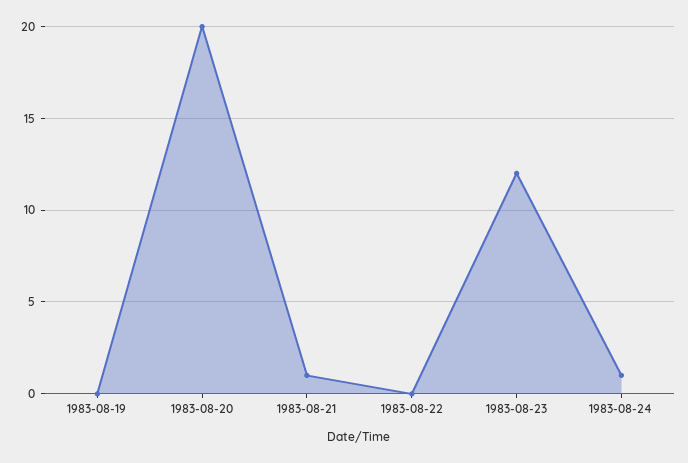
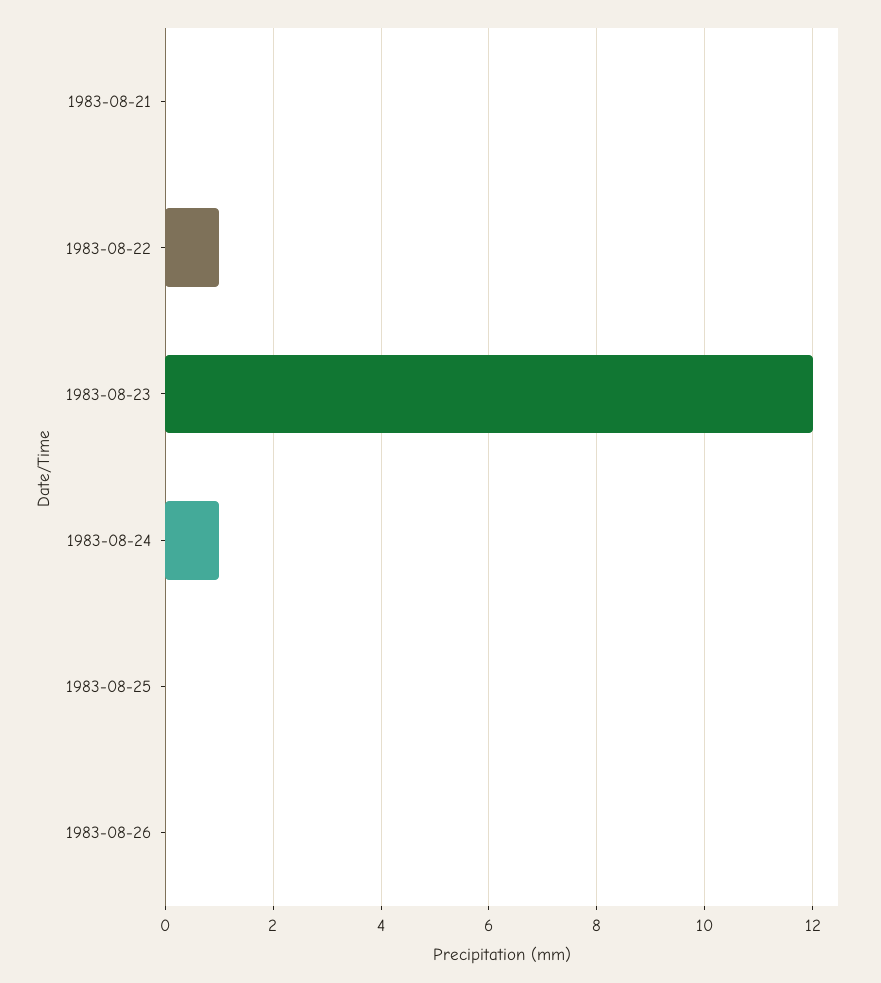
1983-08-19: 0 -> none
1983-08-20: 20 -> none
1983-08-21: 1 -> 0
1983-08-22: 0 -> 1
1983-08-25: none -> 0
1983-08-26: none -> 0

